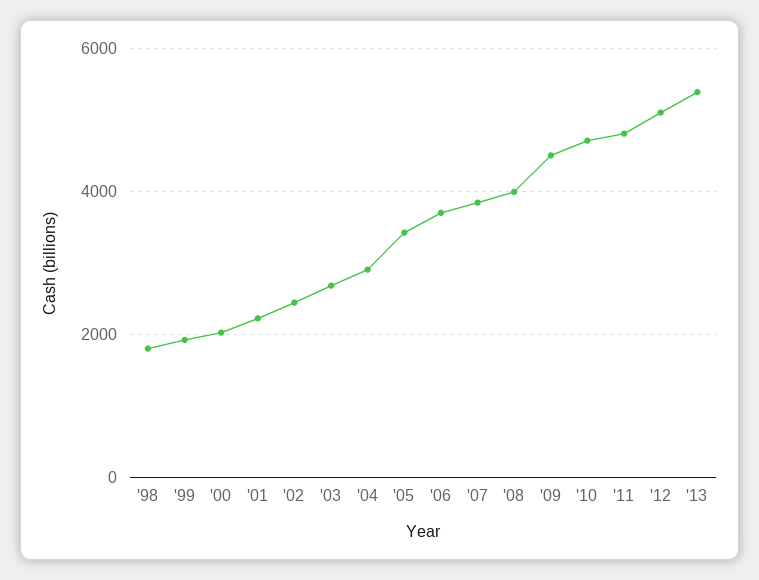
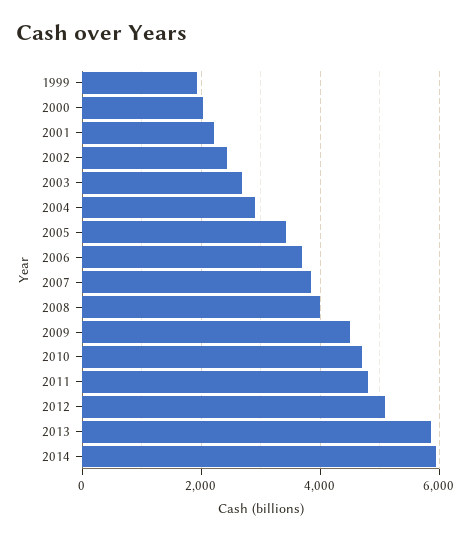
'98: 1800 -> none
'13: 5400 -> 5800
2014: none -> 6000

